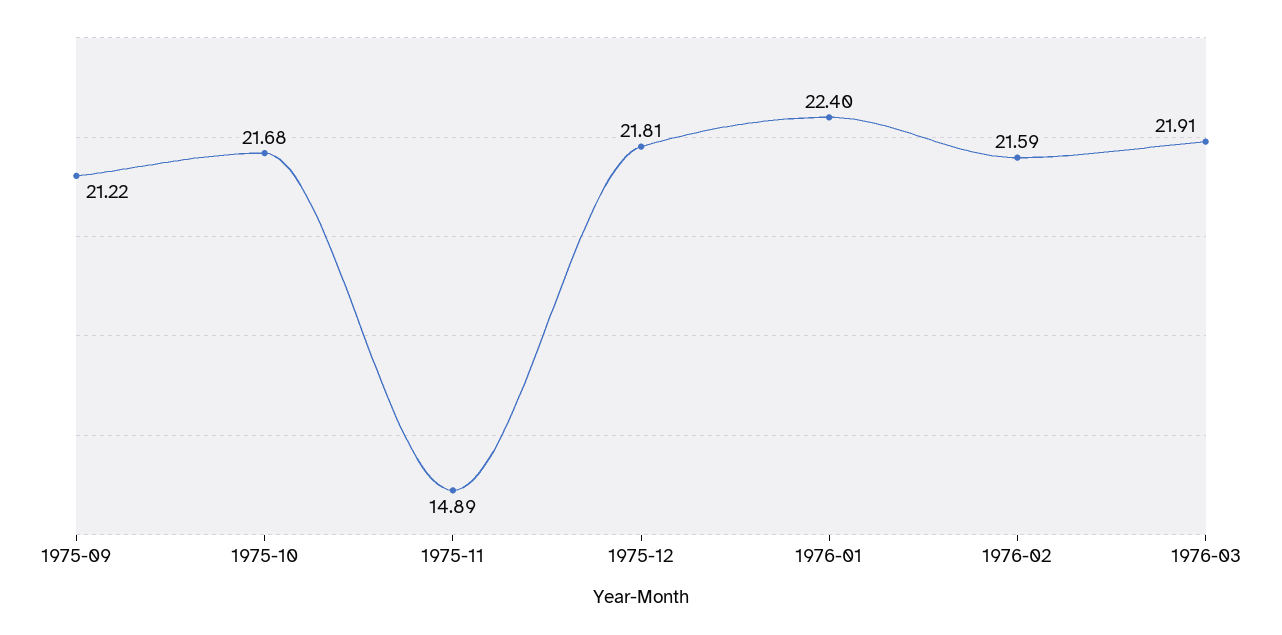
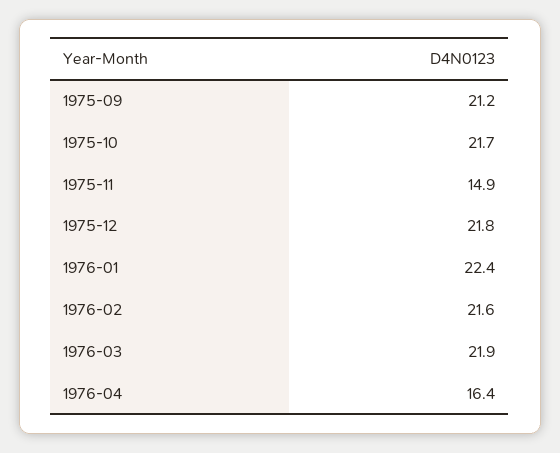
1976-04: none -> 16.4

